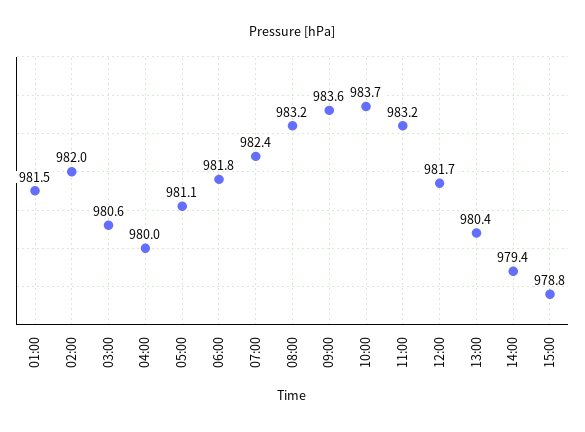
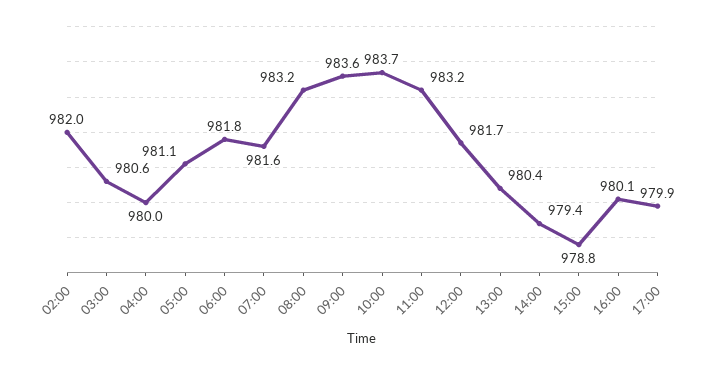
01:00: 981.5 -> none
07:00: 982.4 -> 981.6
16:00: none -> 980.1
17:00: none -> 979.9

